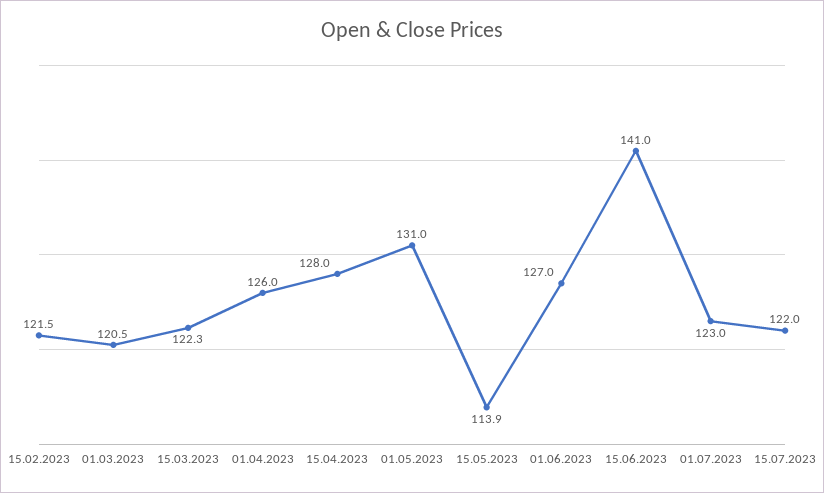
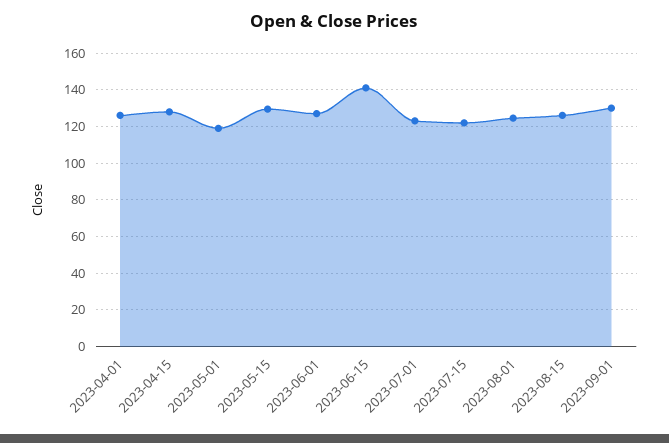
15.02.2023: 121.5 -> none
01.03.2023: 120.5 -> none
15.03.2023: 122.3 -> none
01.05.2023: 131 -> 120
15.05.2023: 113.9 -> 130
2023-08-01: none -> 125
2023-08-15: none -> 125
2023-09-01: none -> 130

